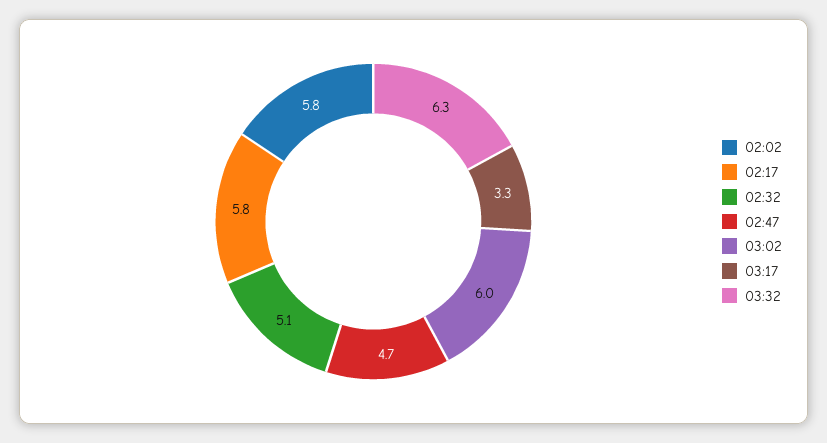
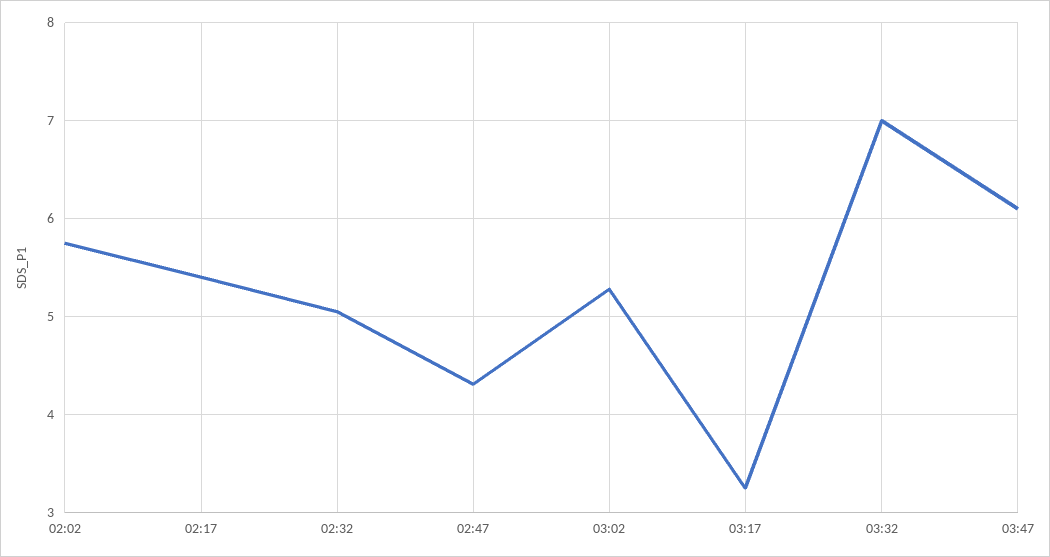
02:17: 5.8 -> 5.4
02:47: 4.7 -> 4.3
03:02: 6 -> 5.3
03:32: 6.3 -> 7
03:47: none -> 6.1

